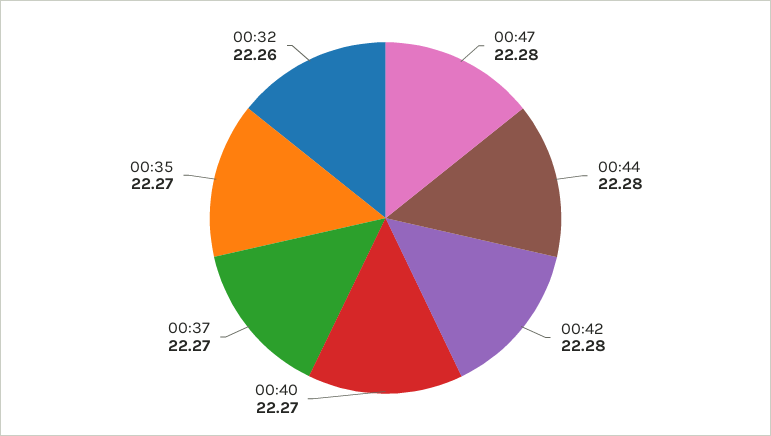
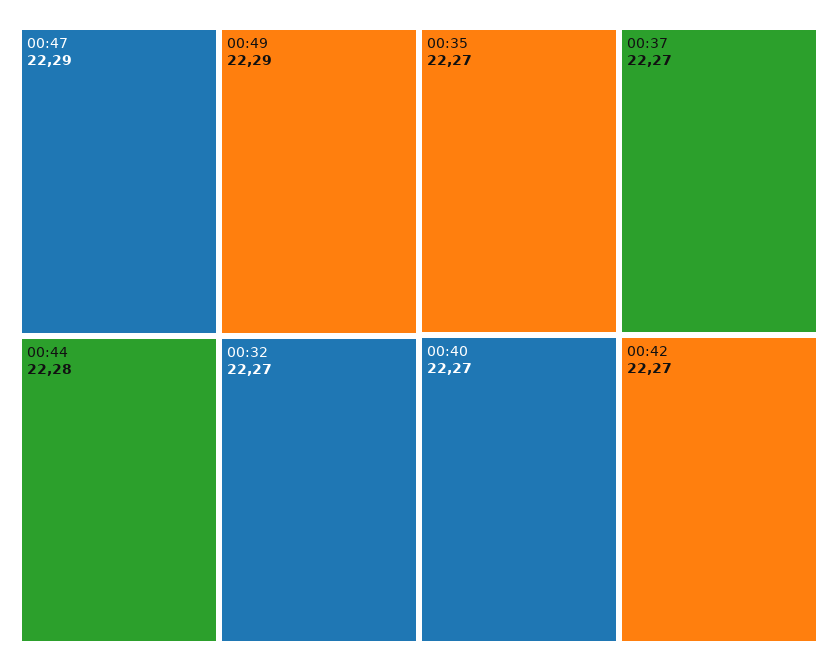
00:47: 22.28 -> 22.29
00:42: 22.28 -> 22.27
00:32: 22.26 -> 22.27
00:49: none -> 22.29

